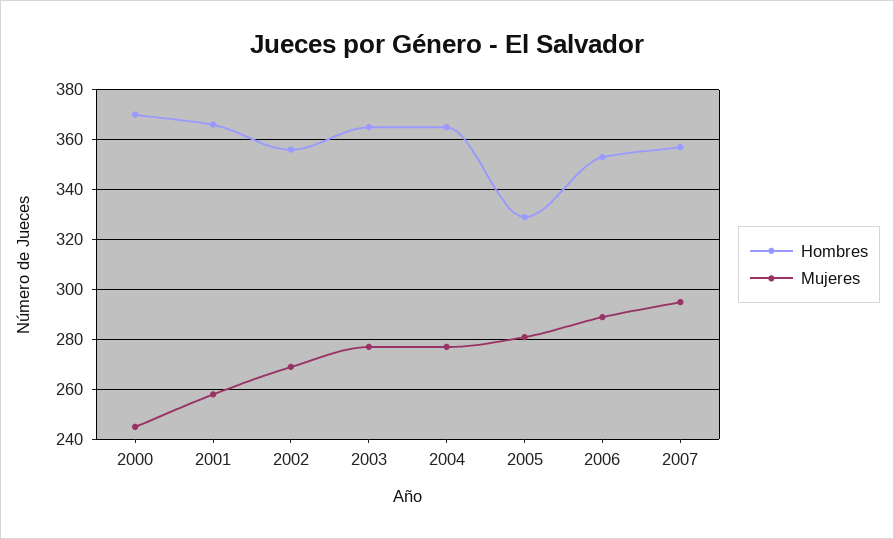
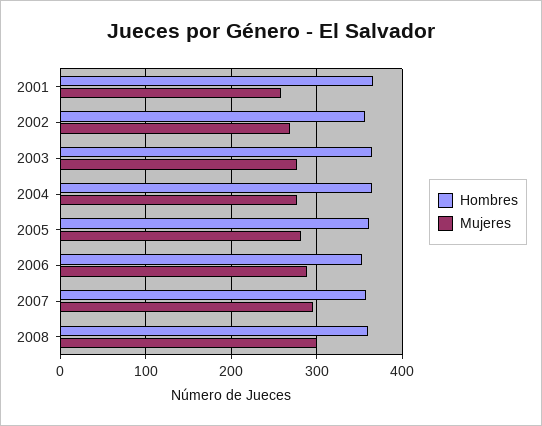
Hombres, 2000: 370 -> none
Mujeres, 2000: 245 -> none
Hombres, 2005: 330 -> 360
Hombres, 2008: none -> 360
Mujeres, 2008: none -> 300

